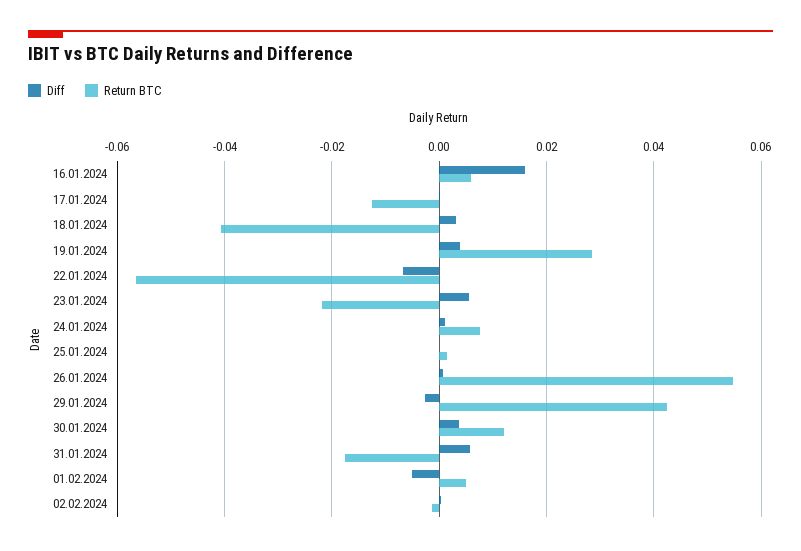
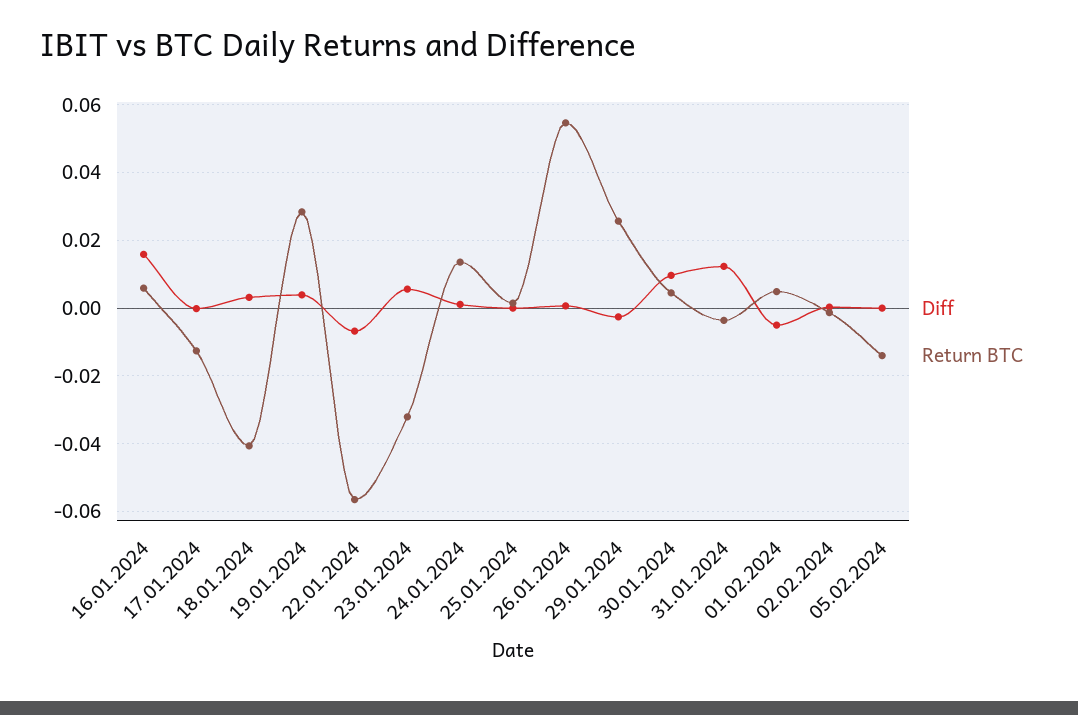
Return BTC, 23.01.2024: -0.022 -> -0.032
Return BTC, 24.01.2024: 0.008 -> 0.014
Return BTC, 29.01.2024: 0.042 -> 0.026
Diff, 30.01.2024: 0.004 -> 0.01
Return BTC, 30.01.2024: 0.012 -> 0.004
Diff, 31.01.2024: 0.006 -> 0.012
Return BTC, 31.01.2024: -0.018 -> -0.004
Diff, 05.02.2024: none -> 0
Return BTC, 05.02.2024: none -> -0.014

